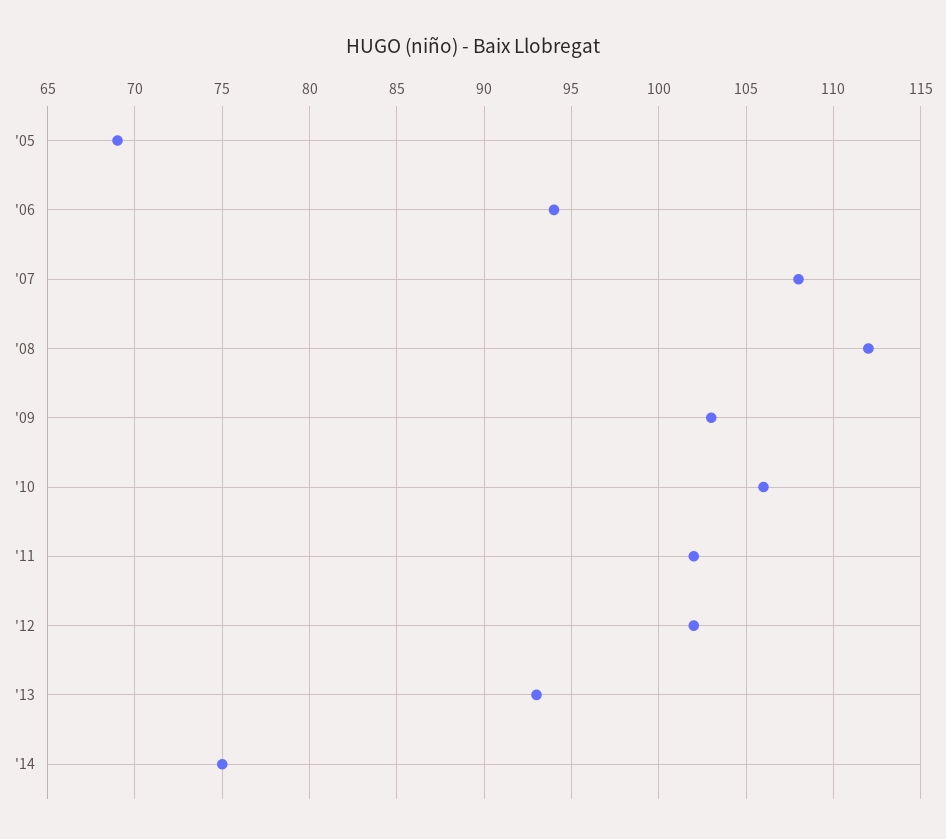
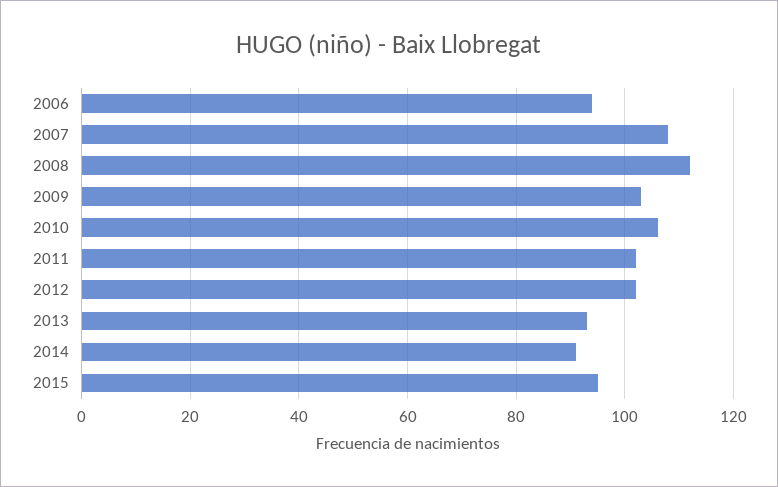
'05: 69 -> none
'14: 75 -> 90
2015: none -> 95

